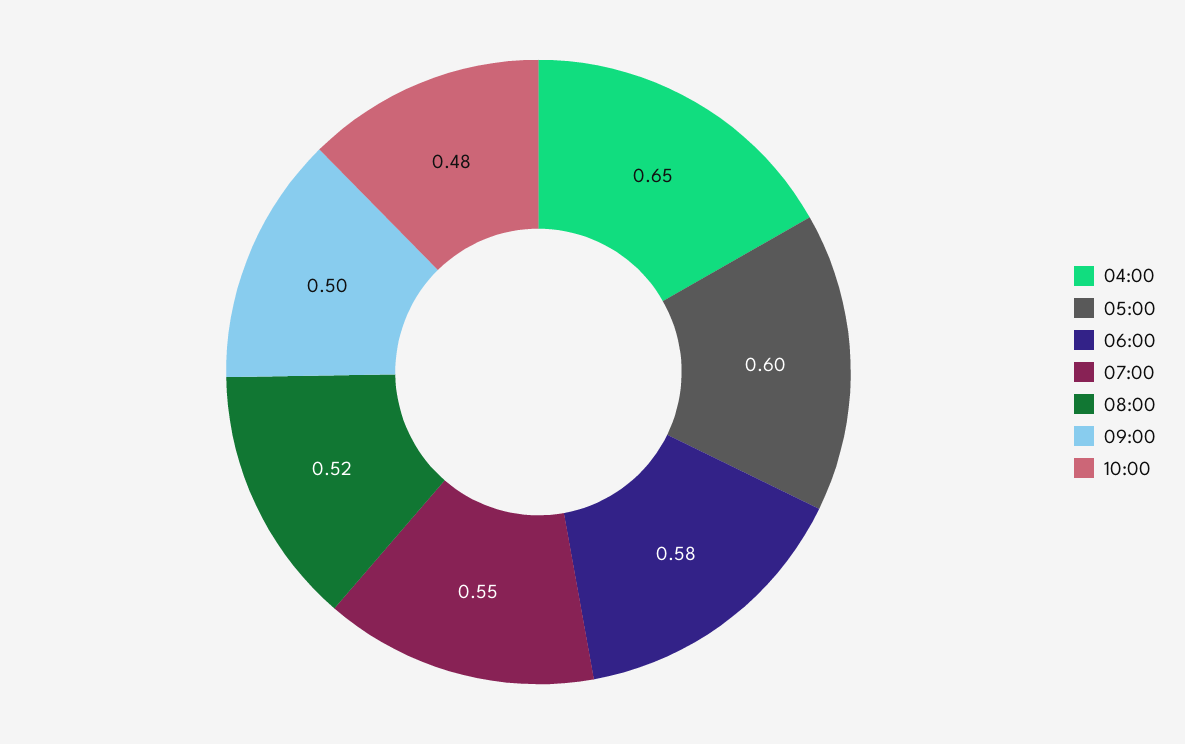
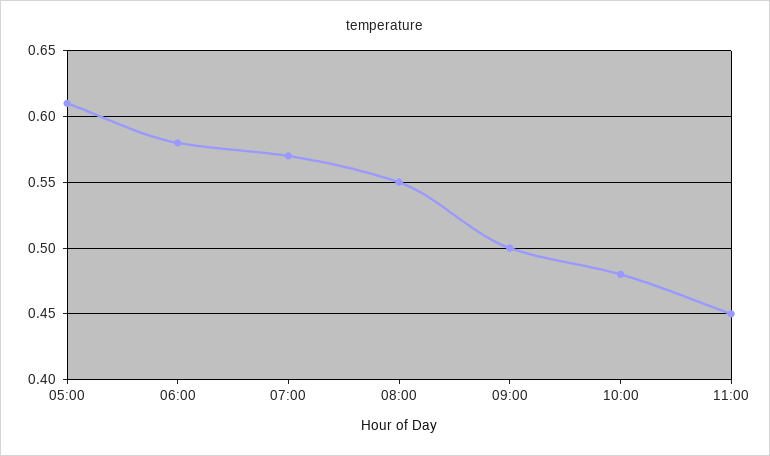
04:00: 0.65 -> none
05:00: 0.6 -> 0.61
07:00: 0.55 -> 0.57
08:00: 0.52 -> 0.55
11:00: none -> 0.45

